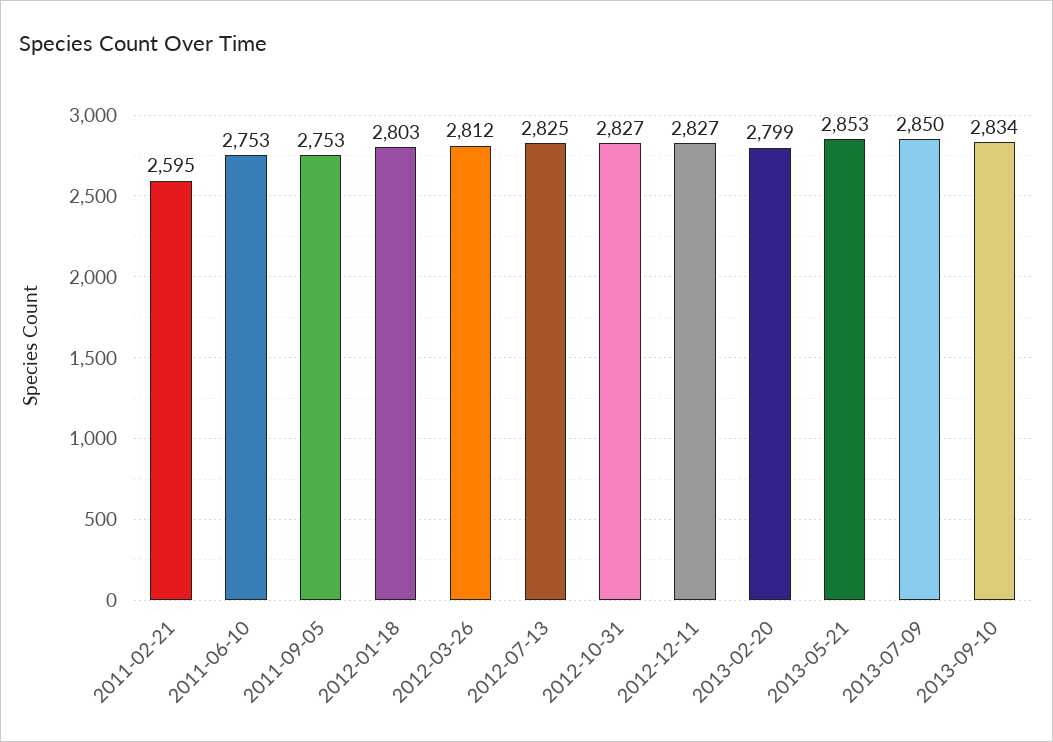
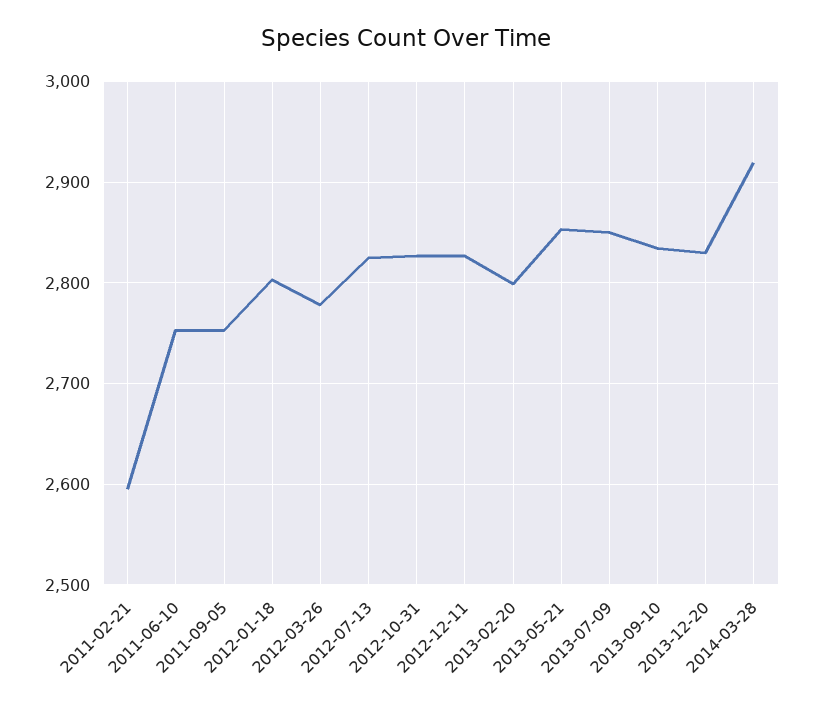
2012-03-26: 2812 -> 2780
2013-12-20: none -> 2830
2014-03-28: none -> 2920

